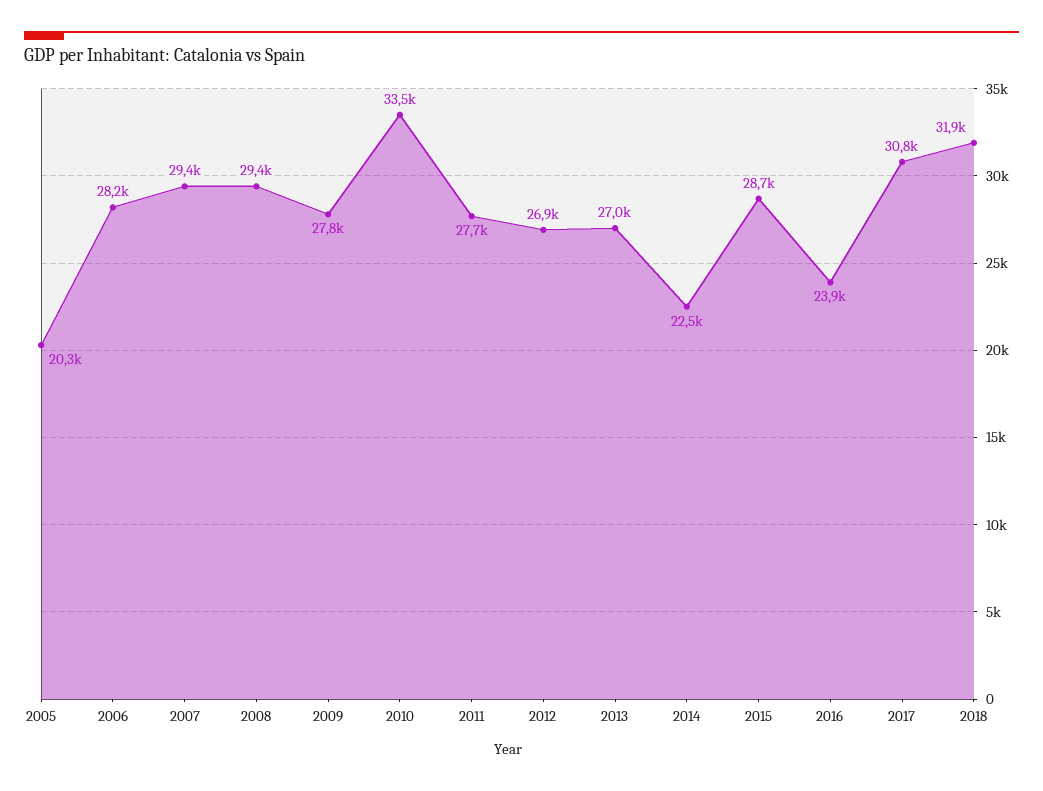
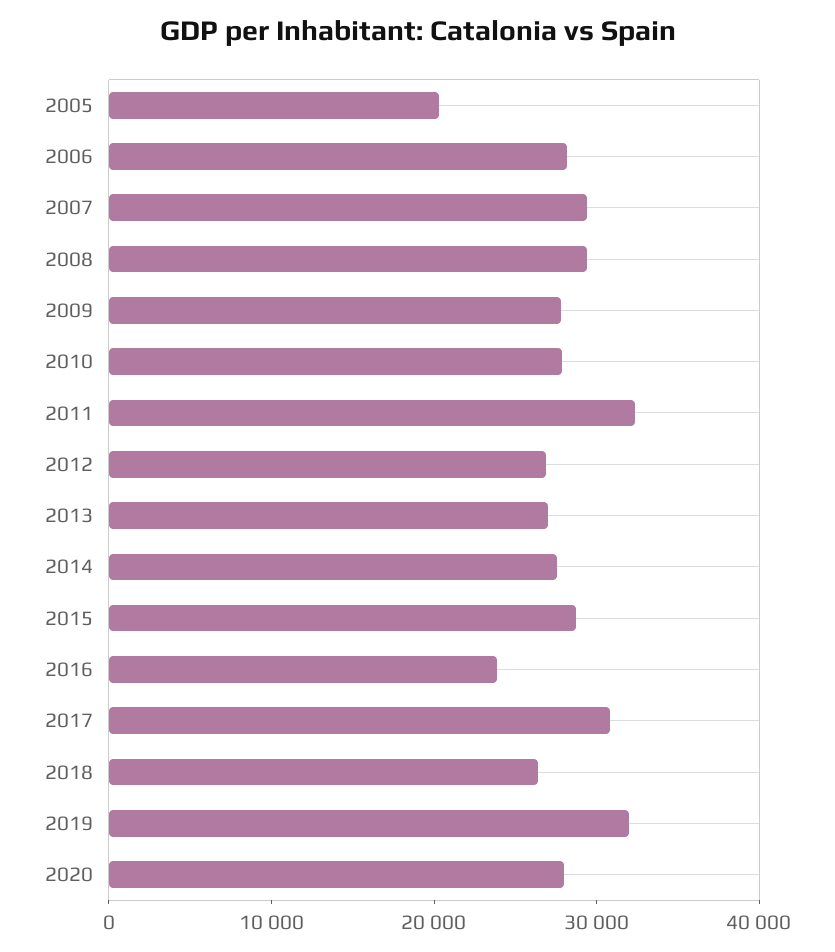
2010: 33500 -> 28000
2011: 27700 -> 32000
2014: 22500 -> 28000
2018: 31900 -> 26000
2019: none -> 32000
2020: none -> 28000

